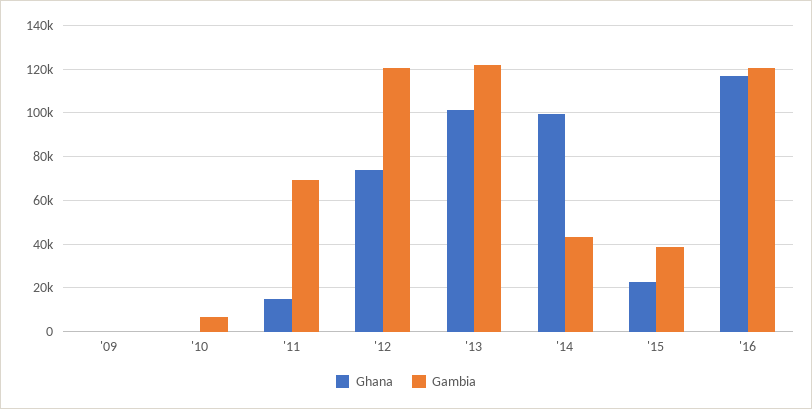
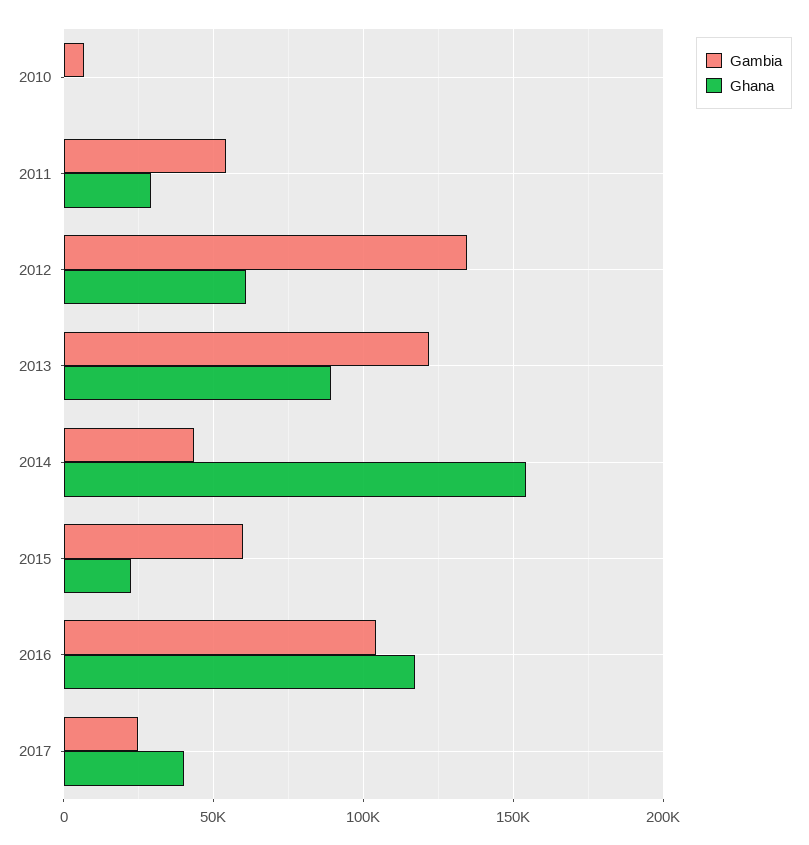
Ghana, '09: 0 -> none
Gambia, '09: 0 -> none
Ghana, '11: 15000 -> 30000
Gambia, '11: 70000 -> 55000
Ghana, '12: 75000 -> 60000
Gambia, '12: 120000 -> 135000
Ghana, '13: 100000 -> 90000
Ghana, '14: 100000 -> 155000
Gambia, '15: 40000 -> 60000
Gambia, '16: 120000 -> 105000
Gambia, 2017: none -> 25000
Ghana, 2017: none -> 40000

